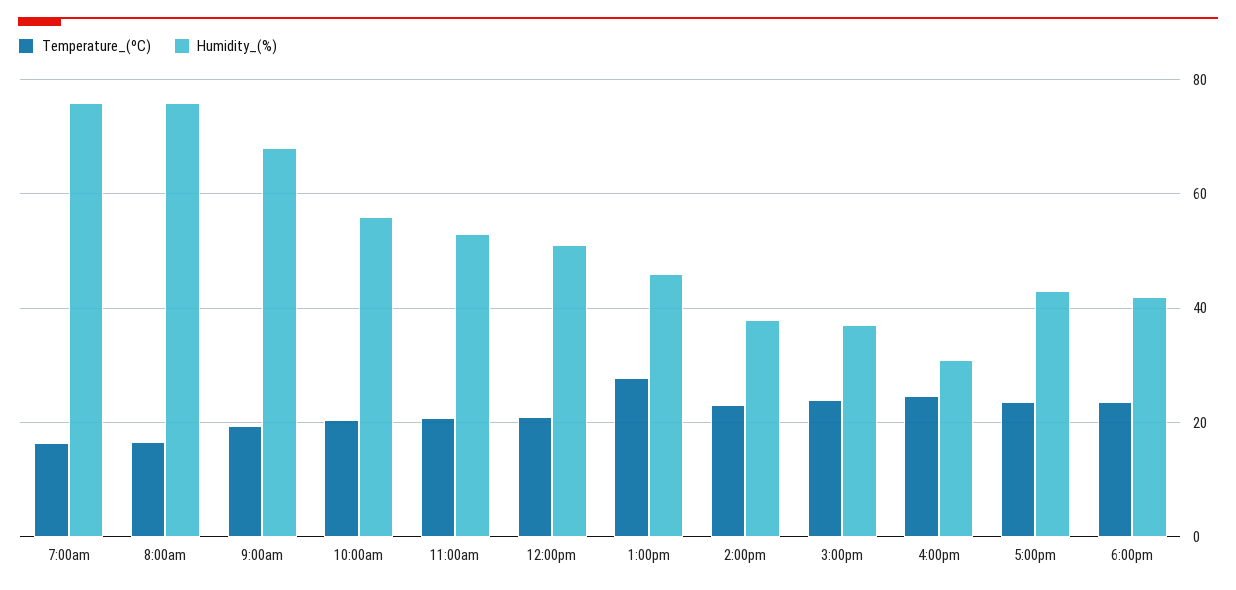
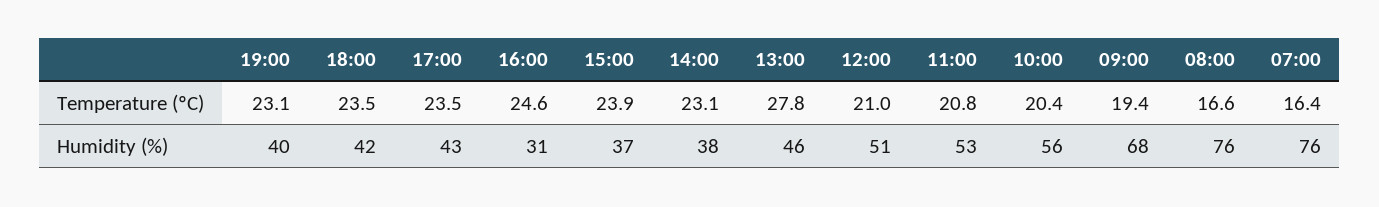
Temperature_(ºC), 19:00: none -> 23.1
Humidity_(%), 19:00: none -> 40

